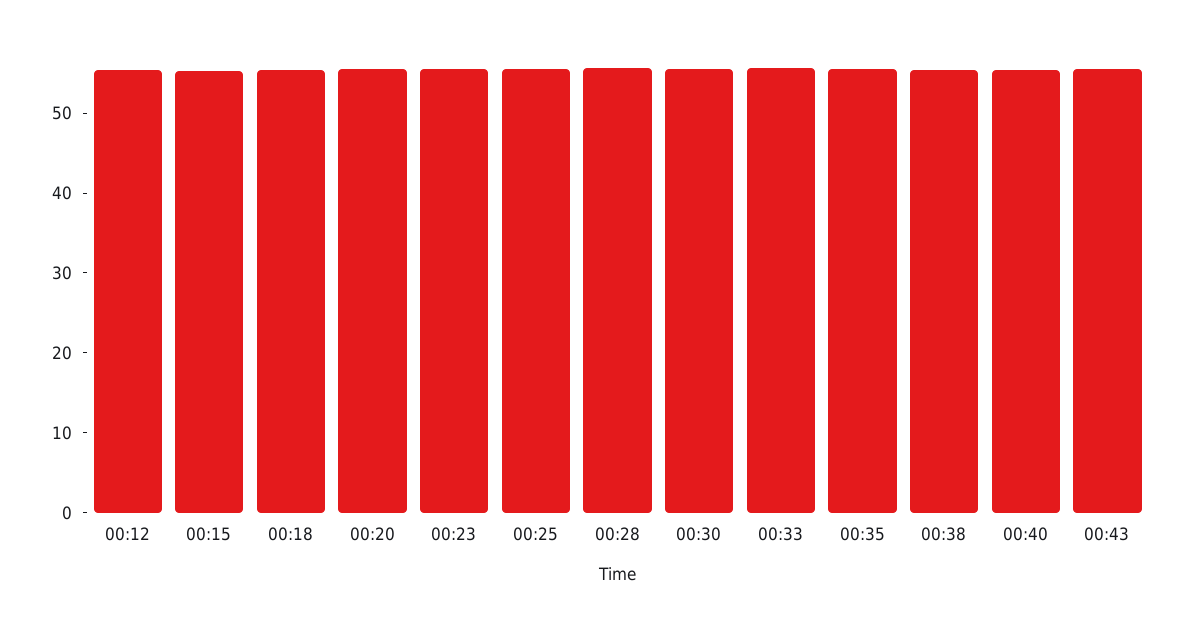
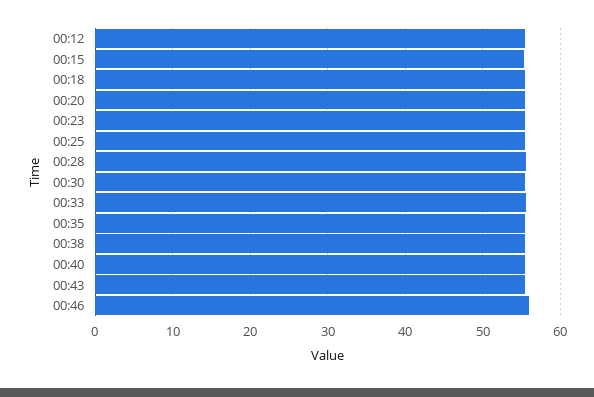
00:46: none -> 56

